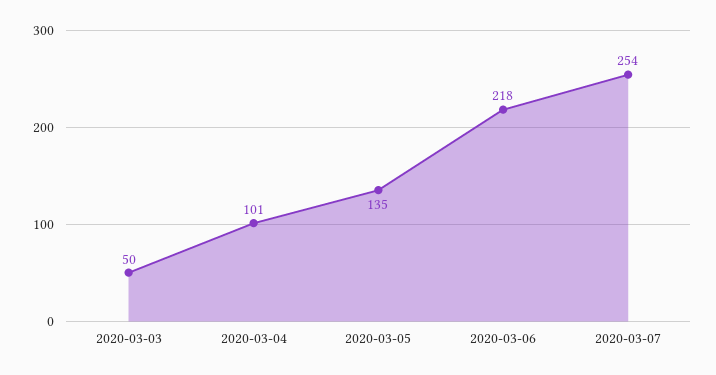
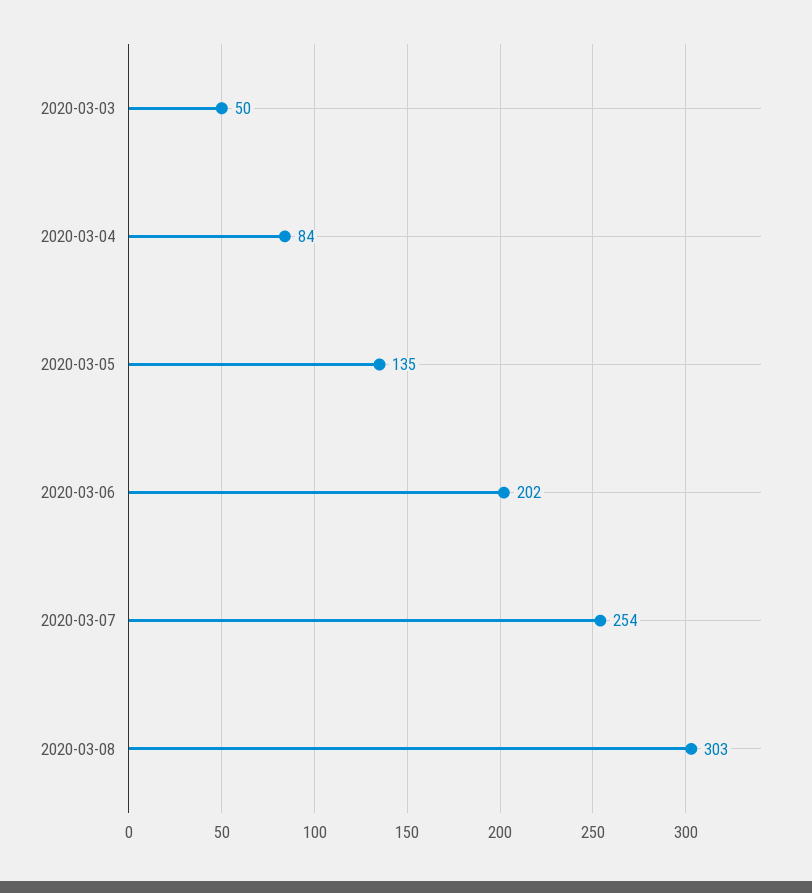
2020-03-04: 101 -> 84
2020-03-06: 218 -> 202
2020-03-08: none -> 303

